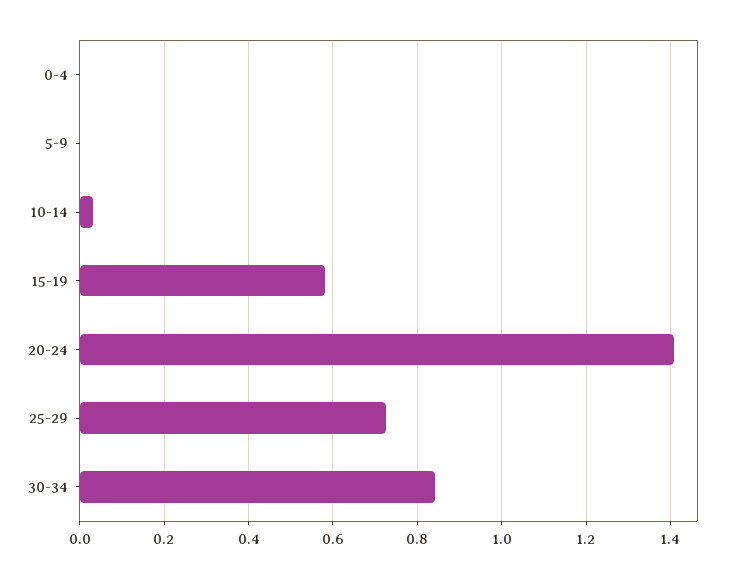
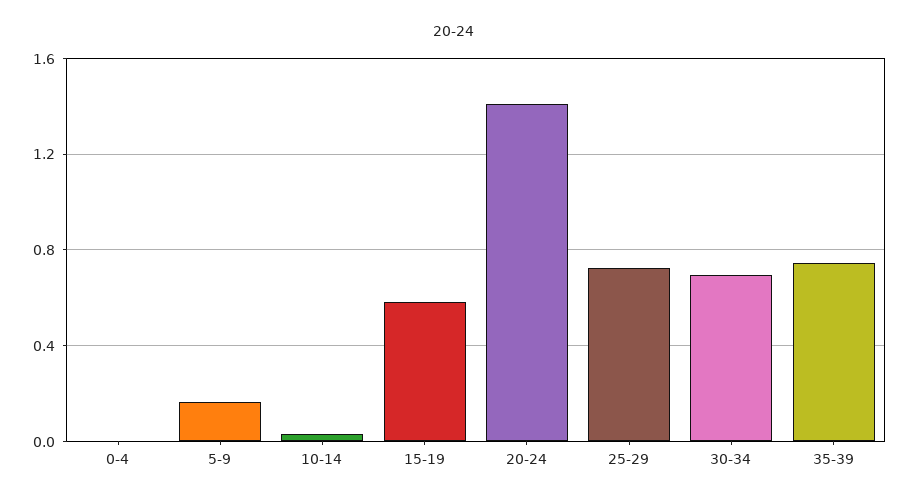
5-9: 0 -> 0.15
30-34: 0.84 -> 0.7
35-39: none -> 0.75

